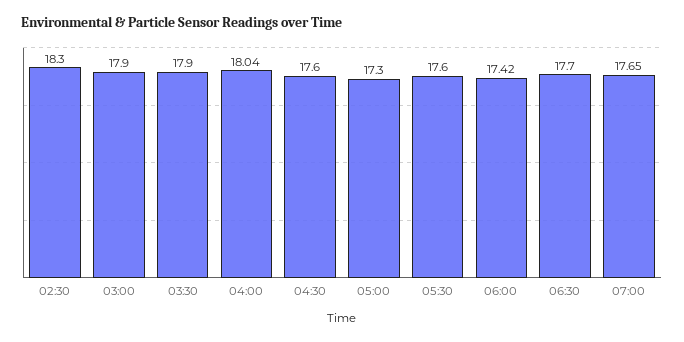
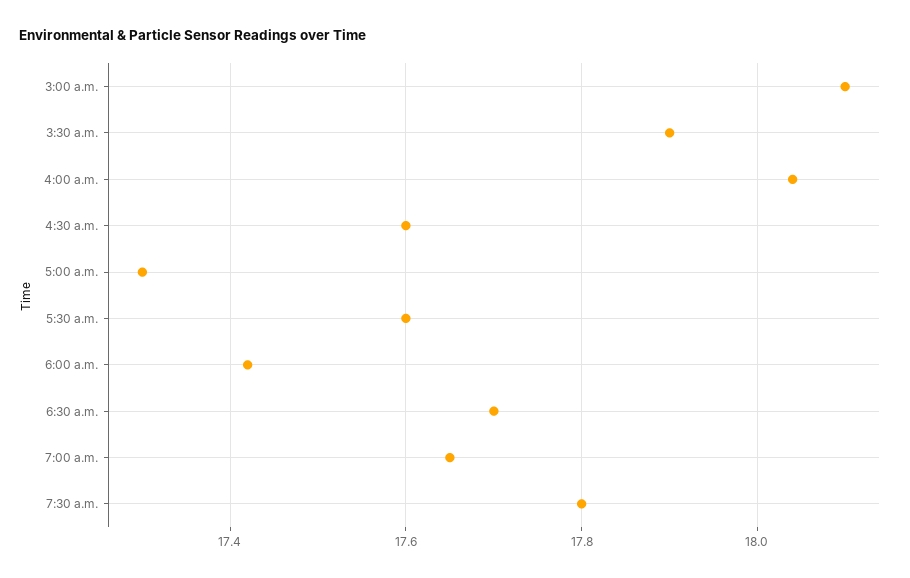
02:30: 18.3 -> none
03:00: 17.9 -> 18.1
7:30 a.m.: none -> 17.8

